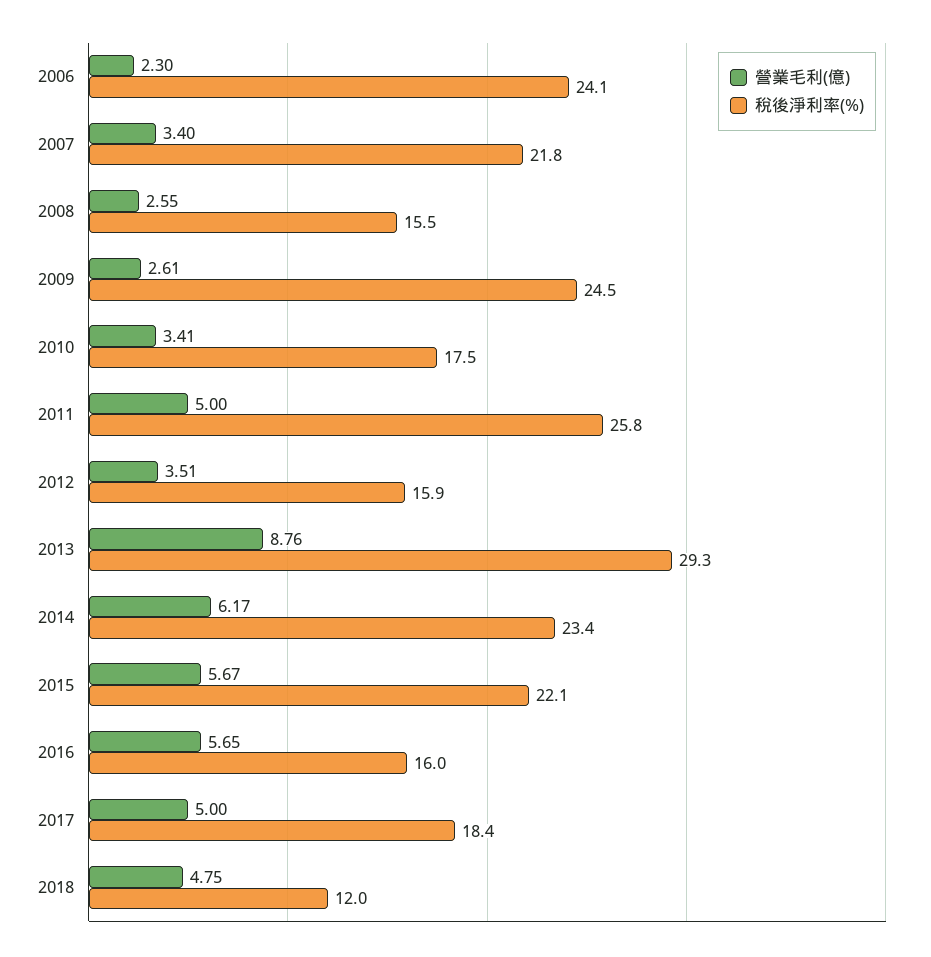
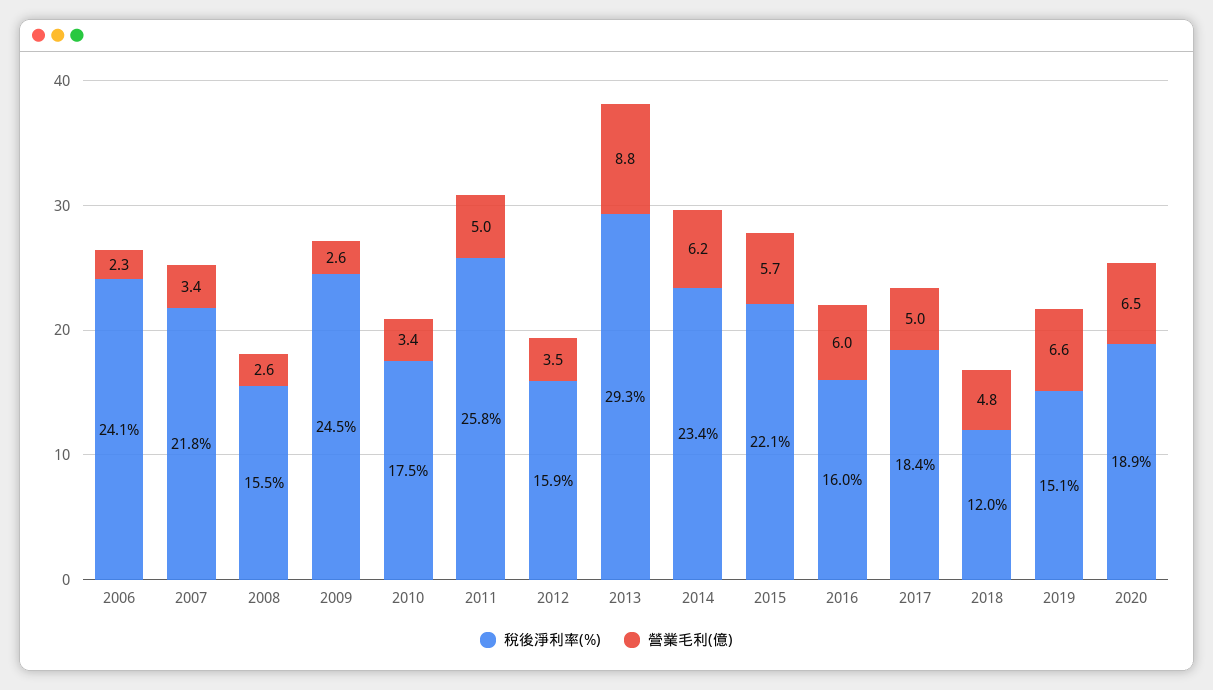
營業毛利(億), 2016: 5.65 -> 6
稅後淨利率(%), 2019: none -> 15.1
營業毛利(億), 2019: none -> 6.6
稅後淨利率(%), 2020: none -> 18.9
營業毛利(億), 2020: none -> 6.5

